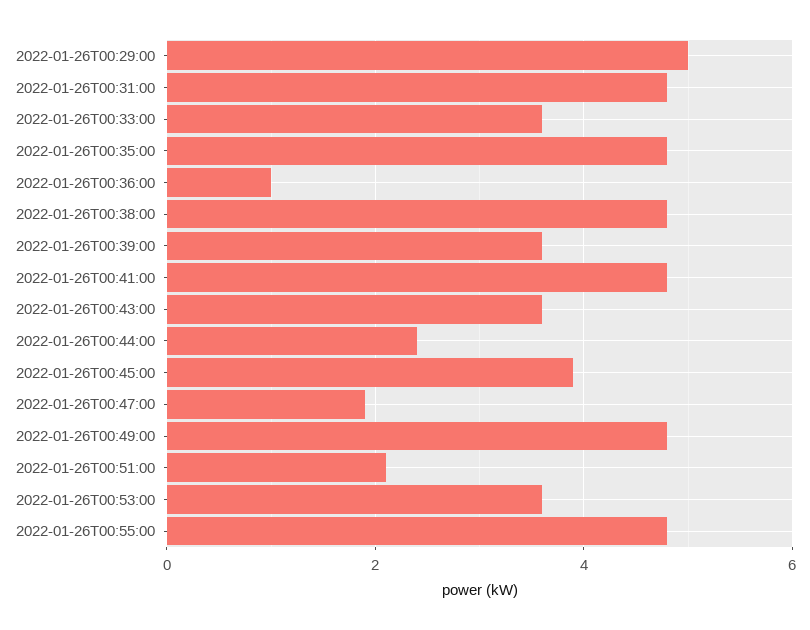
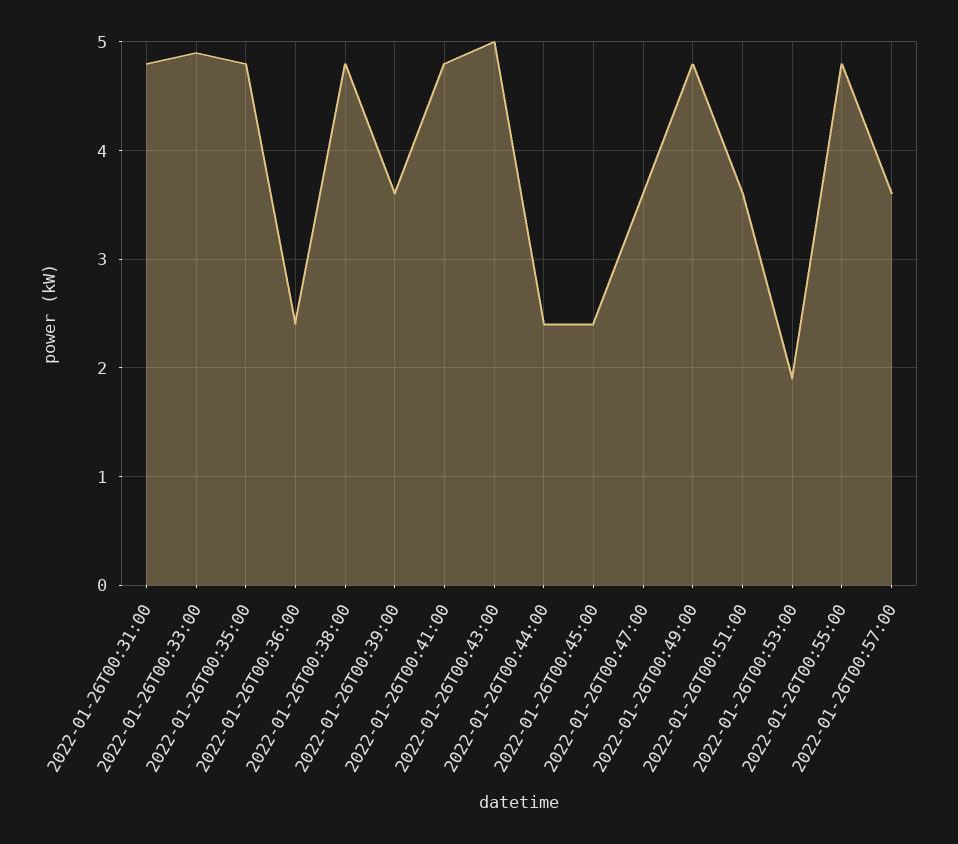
2022-01-26T00:29:00: 5 -> none
2022-01-26T00:33:00: 3.5 -> 4.9
2022-01-26T00:36:00: 1 -> 2.4
2022-01-26T00:43:00: 3.5 -> 5
2022-01-26T00:45:00: 4 -> 2.4
2022-01-26T00:47:00: 2 -> 3.6
2022-01-26T00:51:00: 2 -> 3.6
2022-01-26T00:53:00: 3.5 -> 1.9
2022-01-26T00:57:00: none -> 3.6

